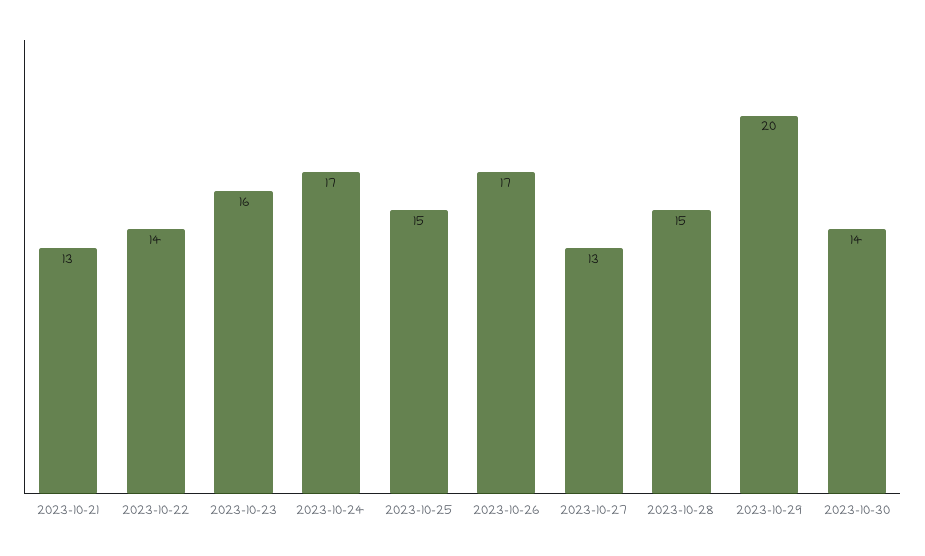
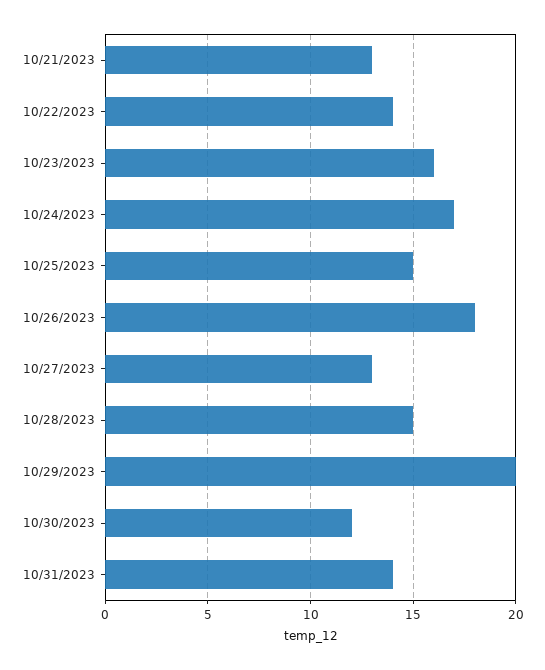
2023-10-26: 17 -> 18
2023-10-30: 14 -> 12
10/31/2023: none -> 14

